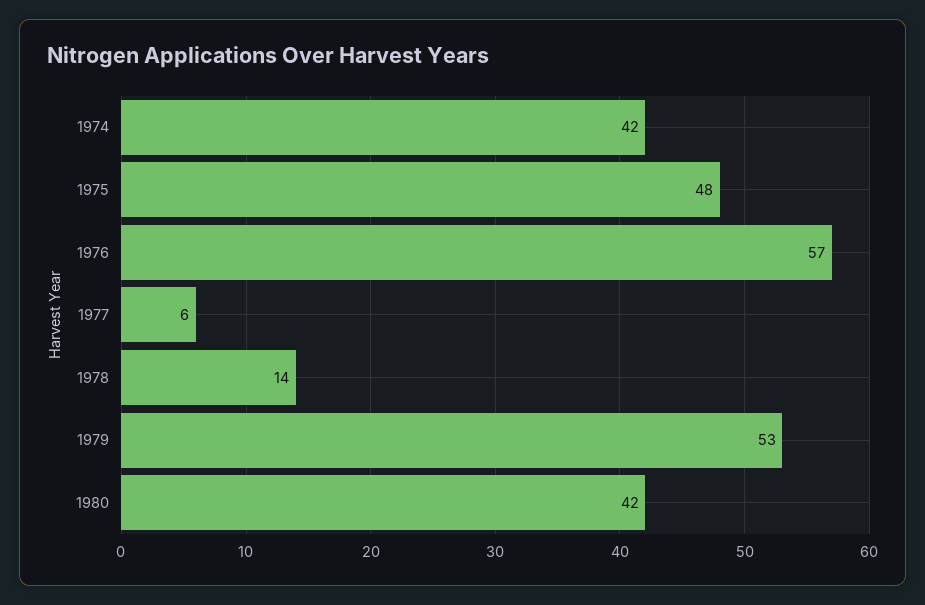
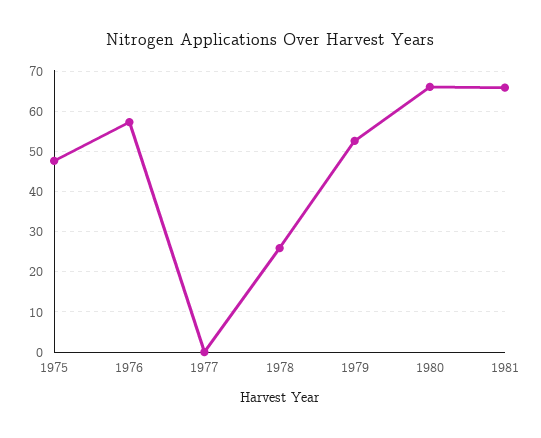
1974: 42 -> none
1977: 6 -> 0
1978: 14 -> 26
1980: 42 -> 66
1981: none -> 66

